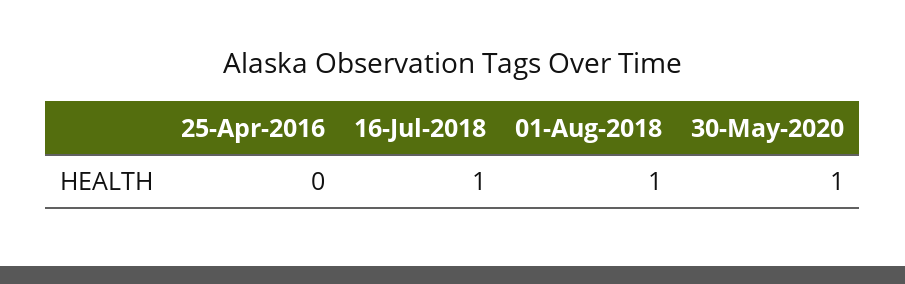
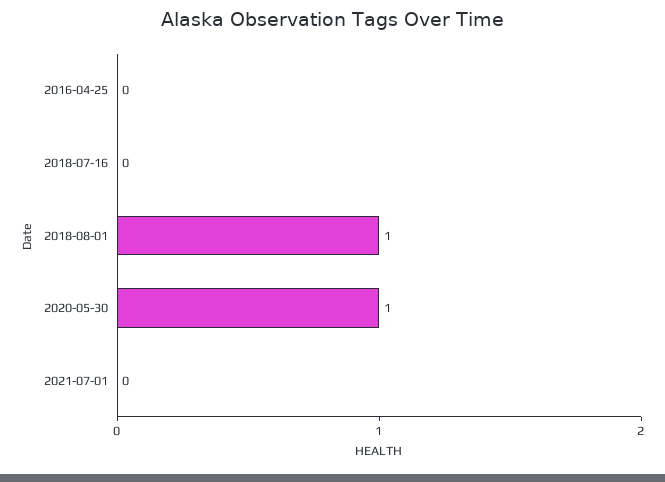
16-Jul-2018: 1 -> 0
2021-07-01: none -> 0

